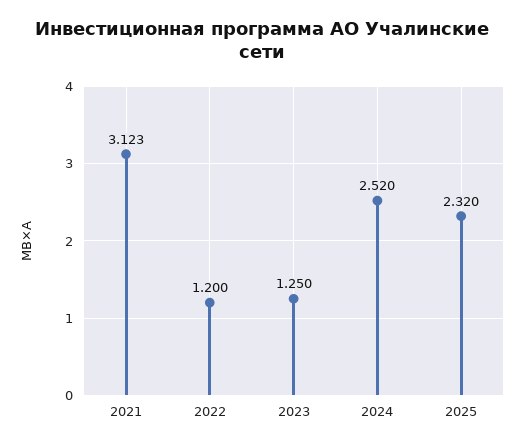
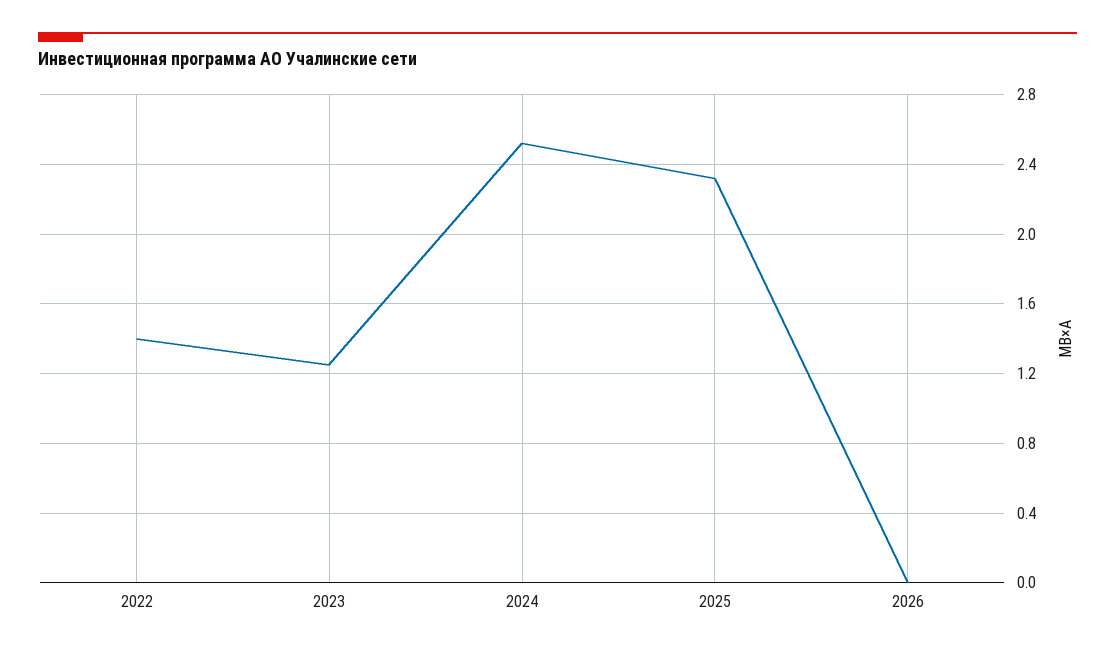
2021: 3.123 -> none
2022: 1.2 -> 1.4
2026: none -> 0

